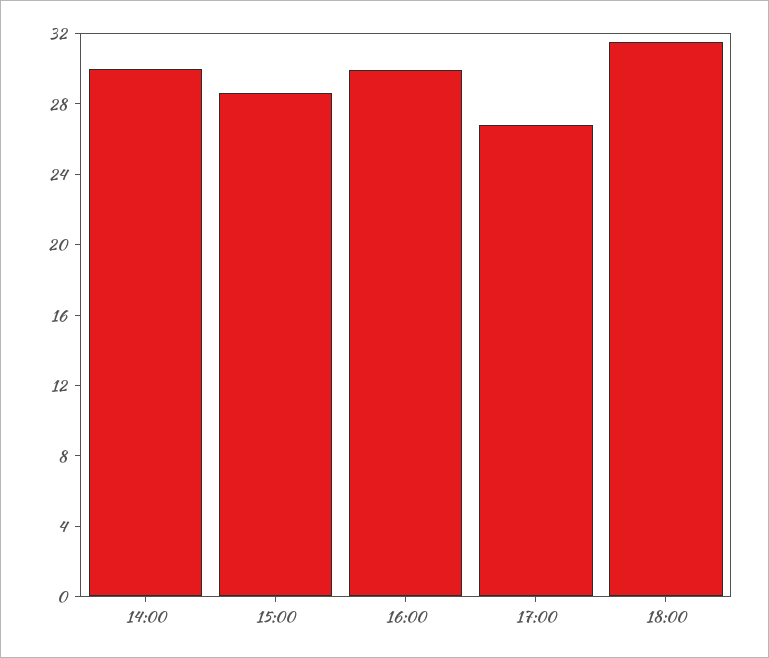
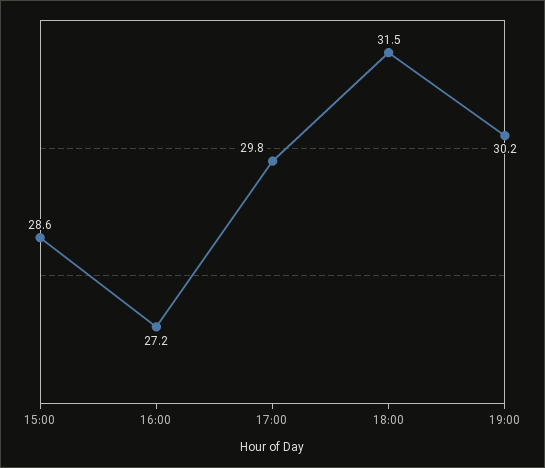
14:00: 30 -> none
16:00: 30 -> 27.2
17:00: 27 -> 29.8
19:00: none -> 30.2

